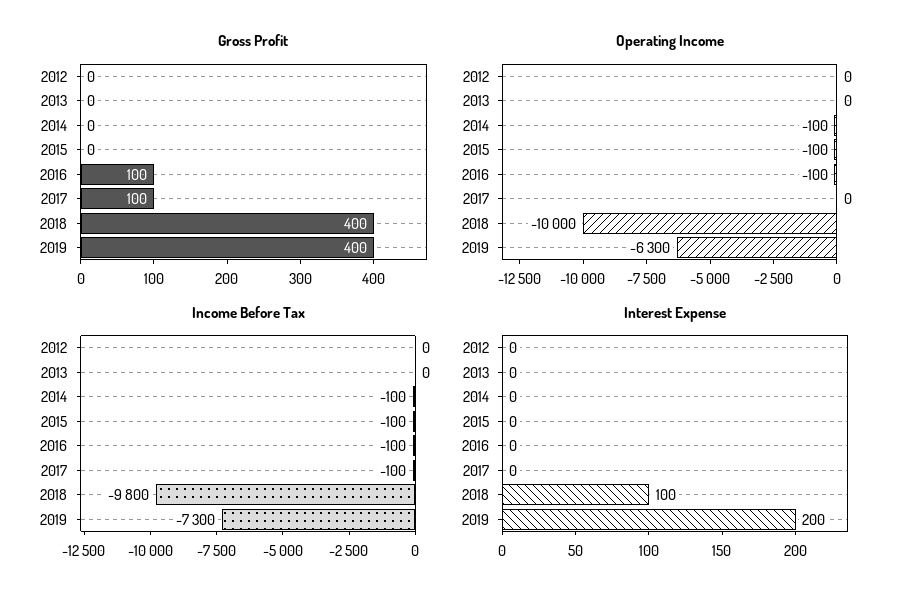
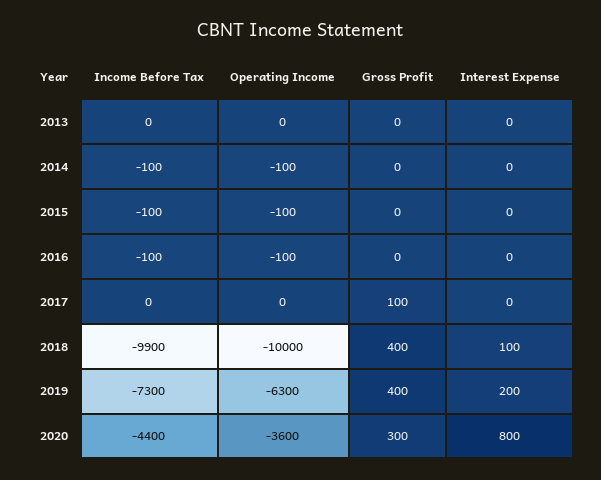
Gross Profit, 2012: 0 -> none
Gross Profit, 2016: 100 -> 0
Operating Income, 2012: 0 -> none
Income Before Tax, 2012: 0 -> none
Income Before Tax, 2017: -100 -> 0
Income Before Tax, 2018: -9800 -> -9900
Interest Expense, 2012: 0 -> none
Income Before Tax, 2020: none -> -4400
Operating Income, 2020: none -> -3600
Gross Profit, 2020: none -> 300
Interest Expense, 2020: none -> 800

